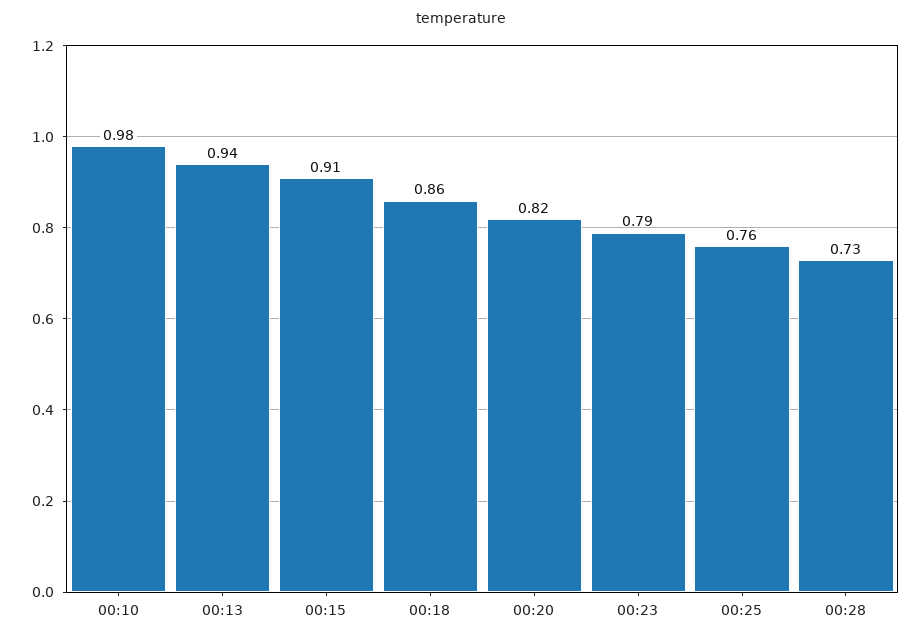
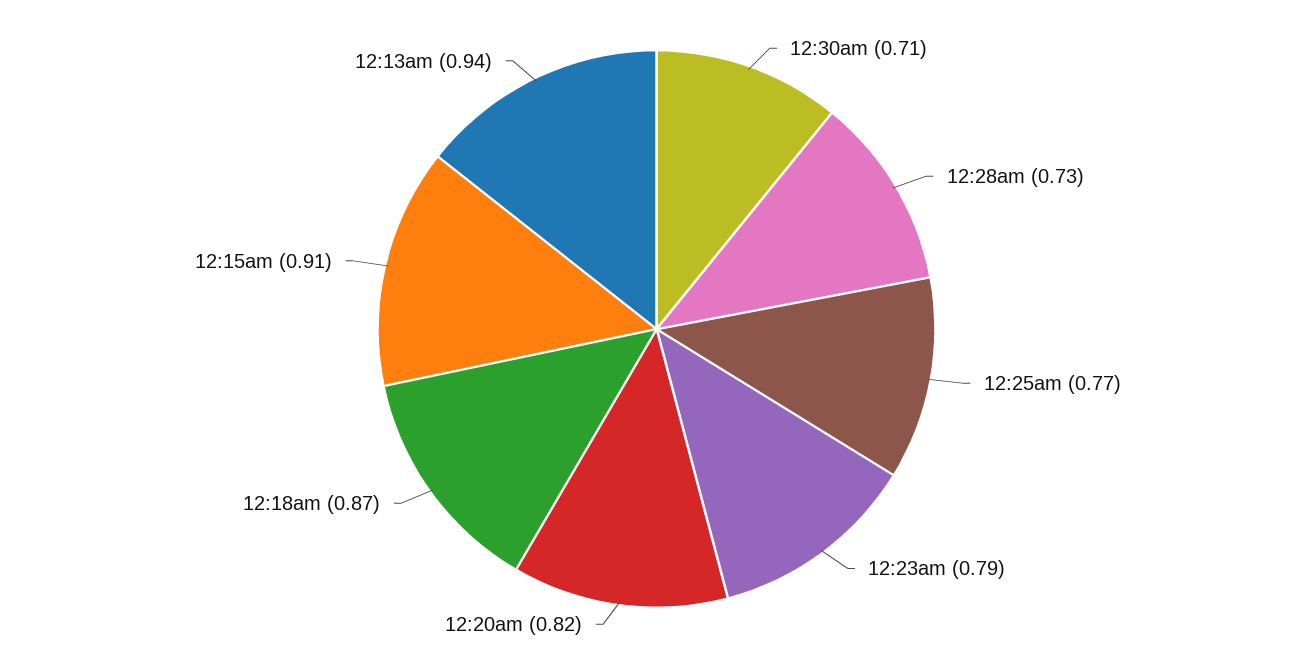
00:10: 0.98 -> none
00:18: 0.86 -> 0.87
00:25: 0.76 -> 0.77
12:30am: none -> 0.71

